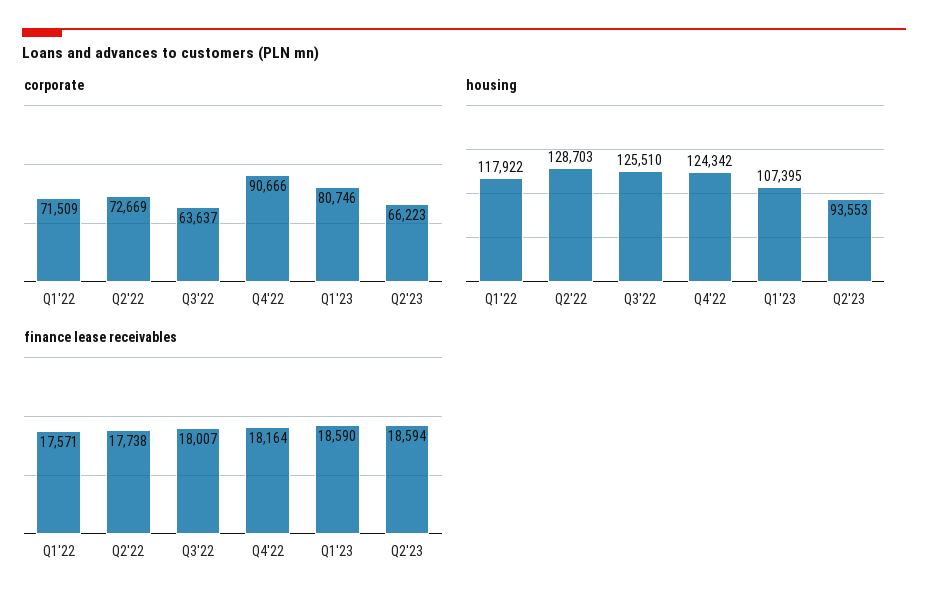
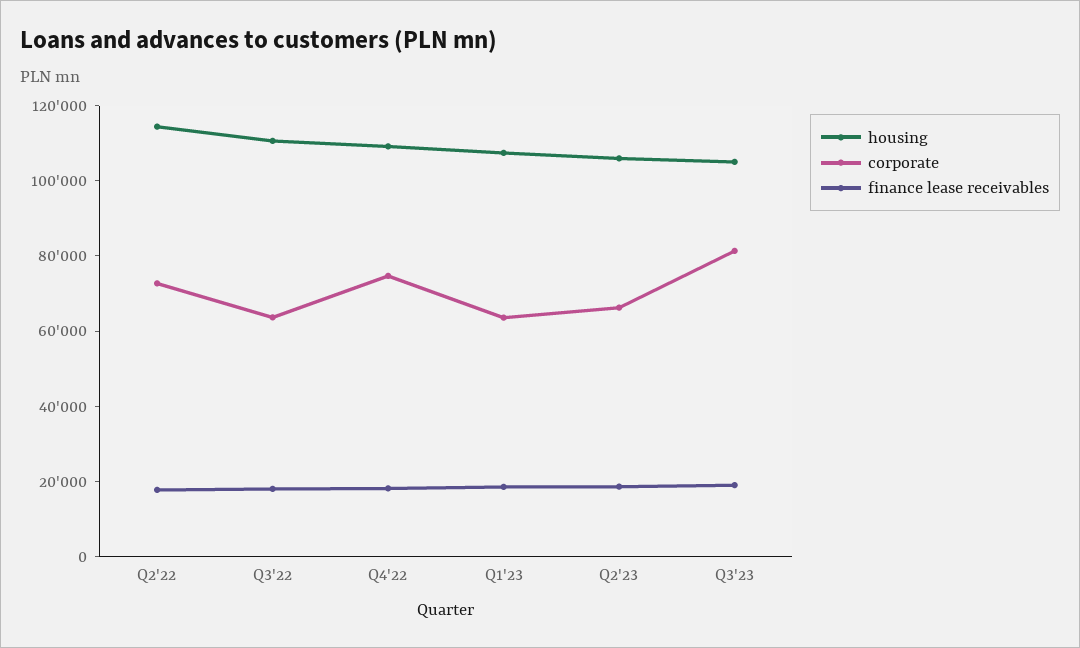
corporate, Q1'22: 71509 -> none
corporate, Q4'22: 90666 -> 75000
corporate, Q1'23: 80746 -> 65000
housing, Q1'22: 117922 -> none
housing, Q2'22: 128703 -> 115000
housing, Q3'22: 125510 -> 110000
housing, Q4'22: 124342 -> 110000
housing, Q2'23: 93553 -> 105000
finance lease receivables, Q1'22: 17571 -> none
housing, Q3'23: none -> 105000
corporate, Q3'23: none -> 80000
finance lease receivables, Q3'23: none -> 20000

